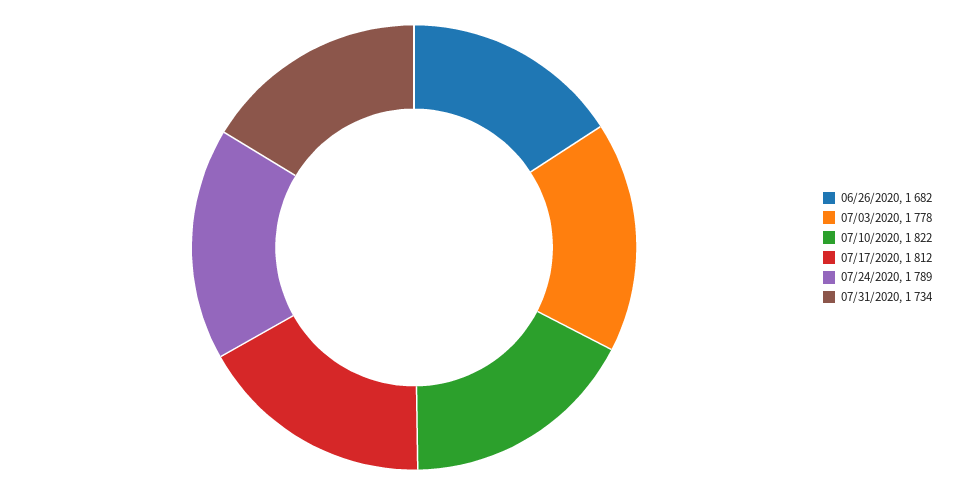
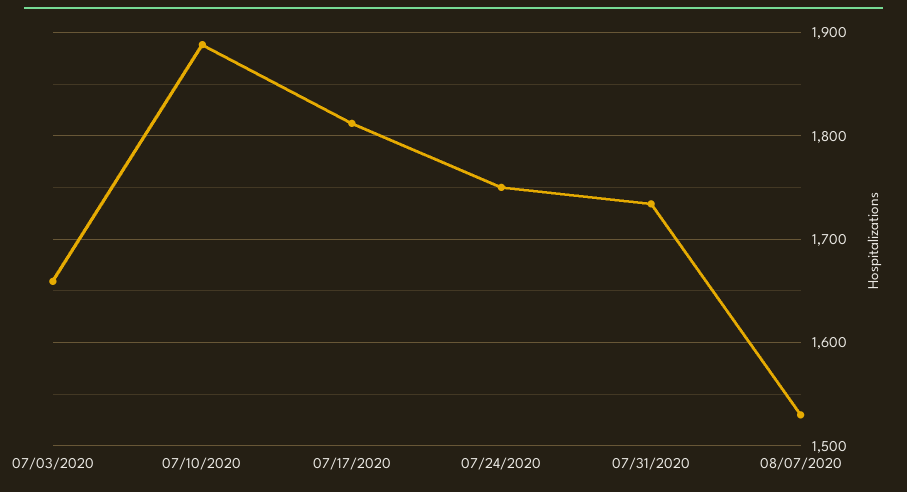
06/26/2020: 1682 -> none
07/03/2020: 1778 -> 1660
07/10/2020: 1822 -> 1890
07/24/2020: 1789 -> 1750
08/07/2020: none -> 1530

